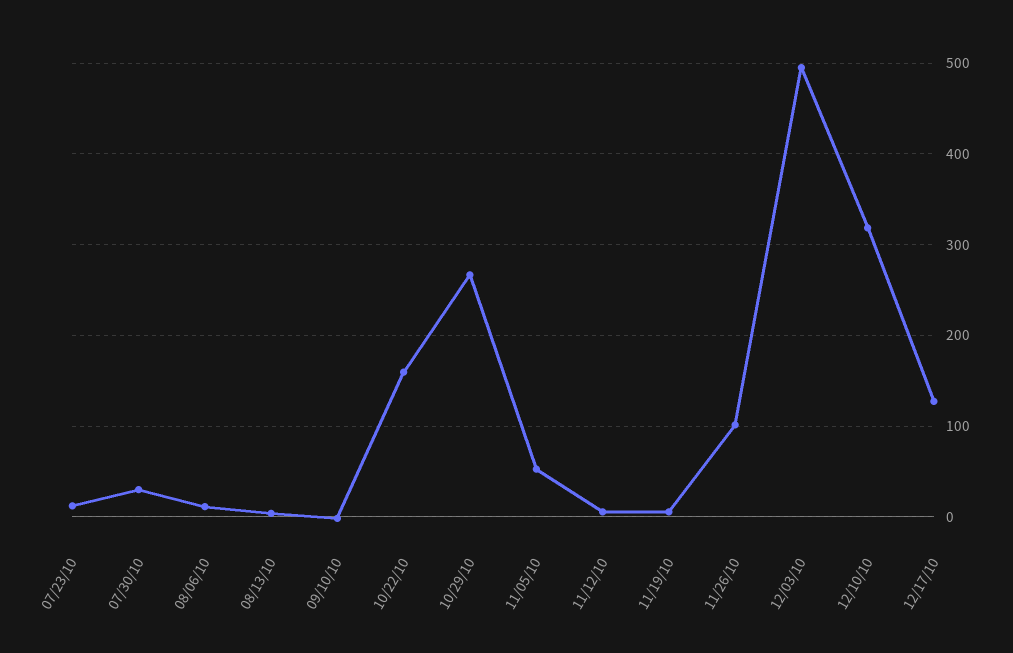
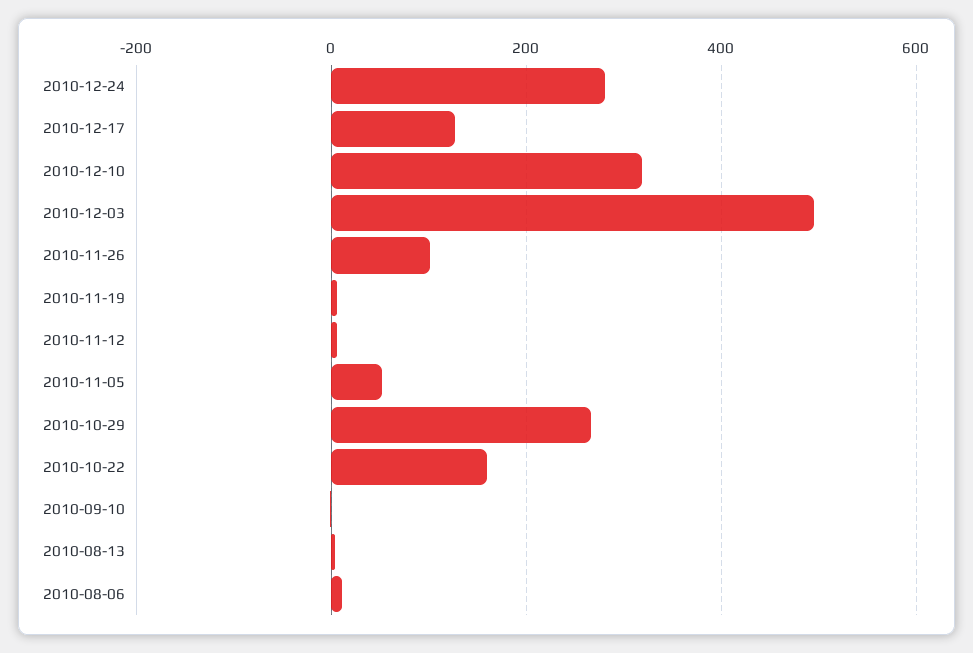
07/23/10: 10 -> none
07/30/10: 30 -> none
2010-12-24: none -> 280

